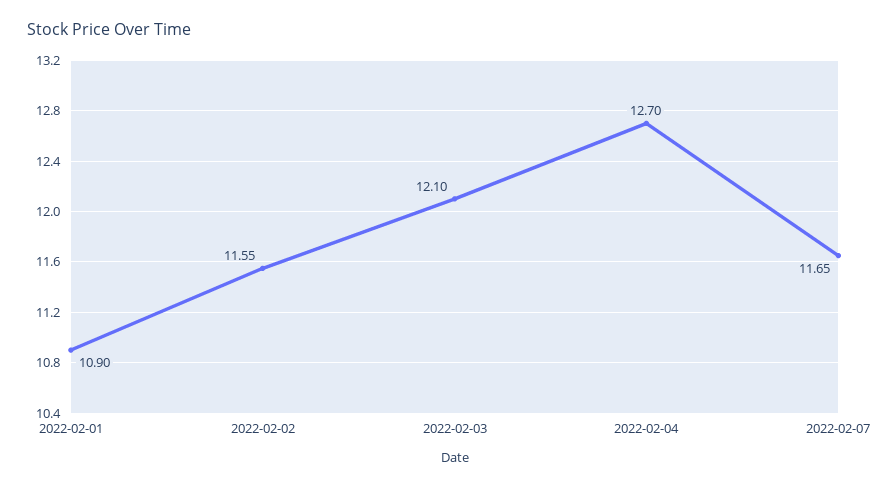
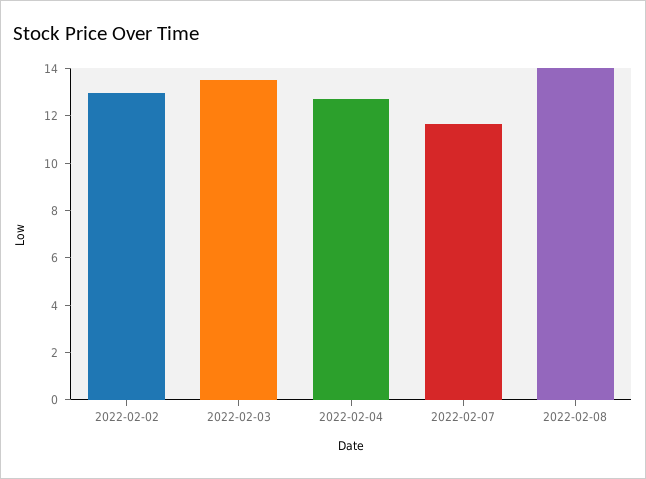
2022-02-01: 10.9 -> none
2022-02-02: 11.55 -> 13
2022-02-03: 12.1 -> 13.5
2022-02-08: none -> 14

